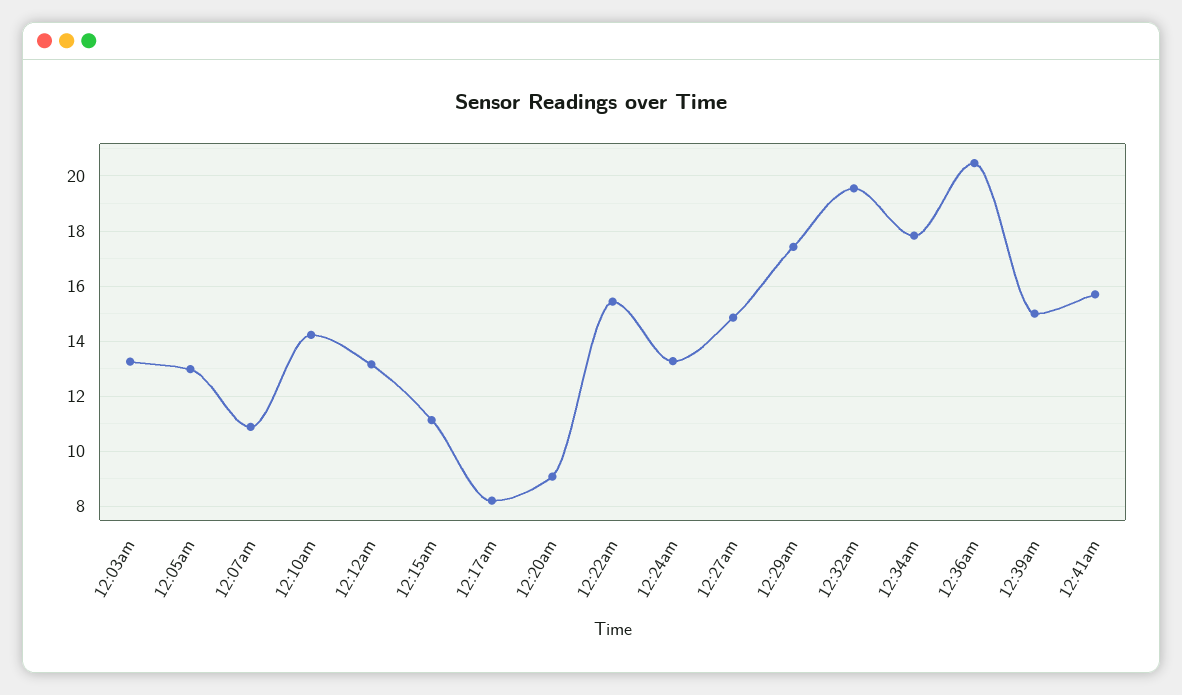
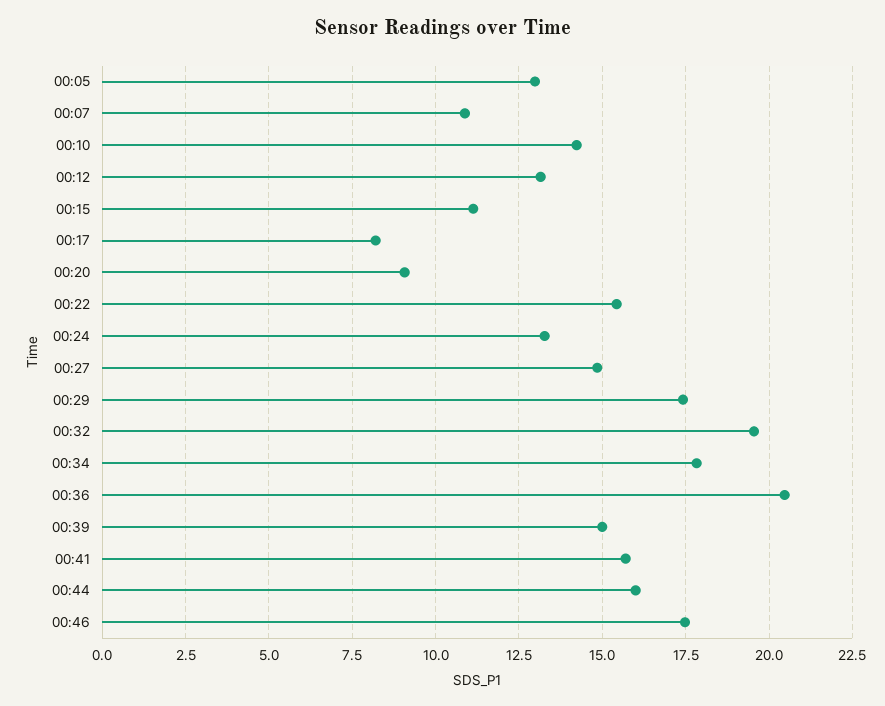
12:03am: 13.25 -> none
00:44: none -> 16
00:46: none -> 17.5

